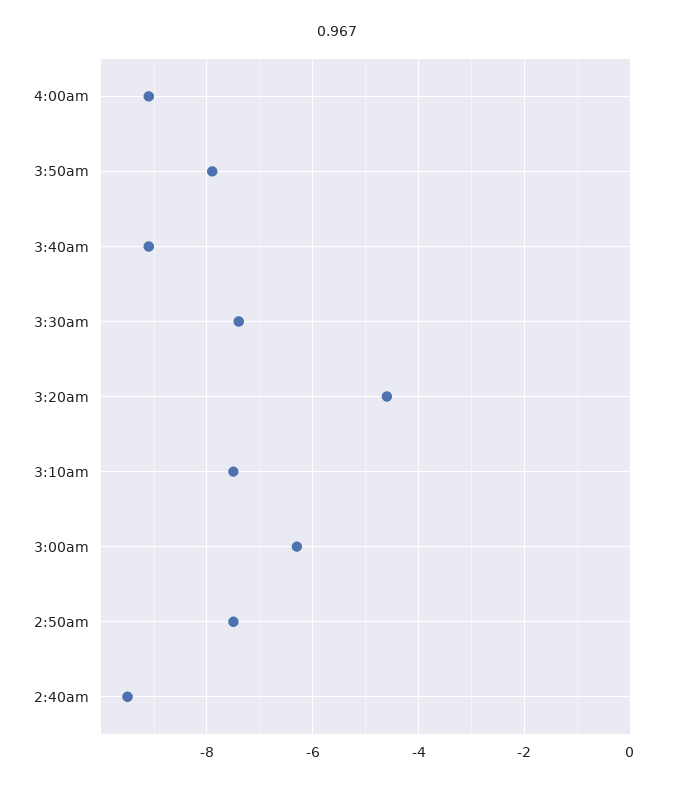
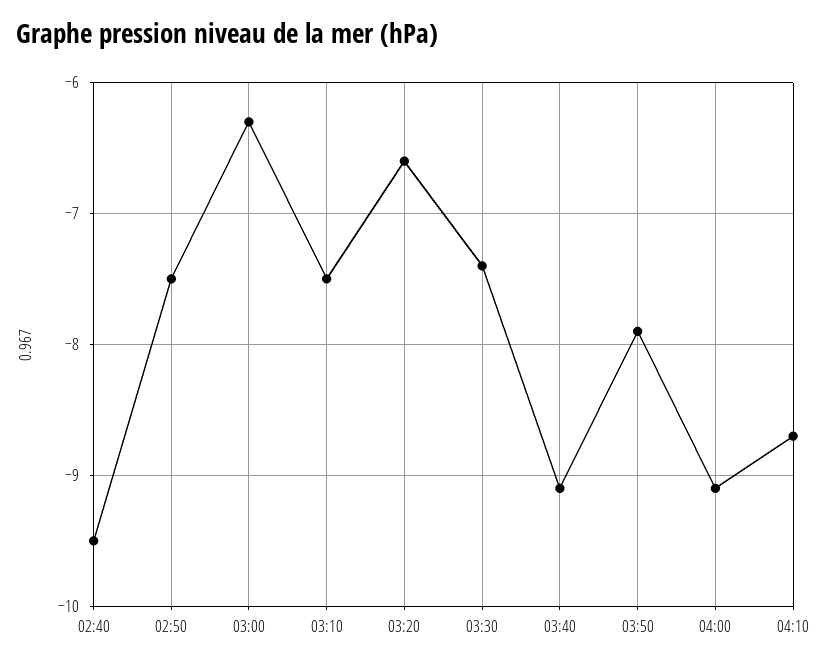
3:20am: -4.5 -> -6.6
04:10: none -> -8.7

